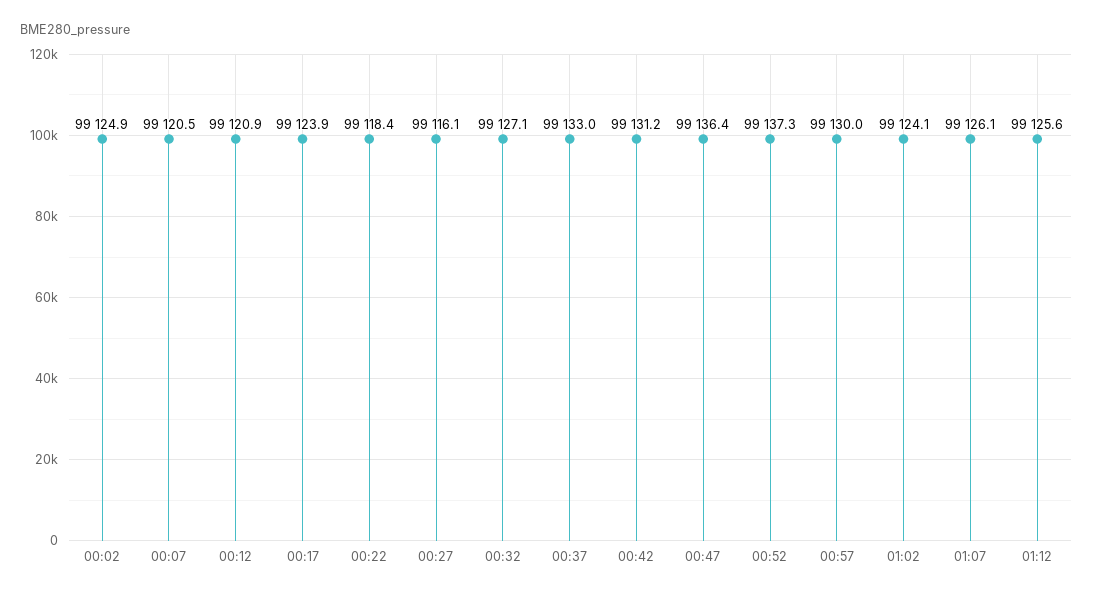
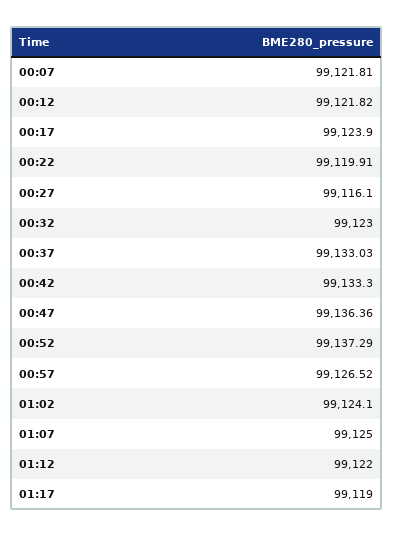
00:02: 99124.9 -> none
00:07: 99120.5 -> 99121.81
00:12: 99120.9 -> 99121.82
00:22: 99118.4 -> 99119.91
00:32: 99127.1 -> 99123
00:42: 99131.2 -> 99133.3
00:57: 99130 -> 99126.52
01:07: 99126.1 -> 99125
01:12: 99125.6 -> 99122
01:17: none -> 99119

